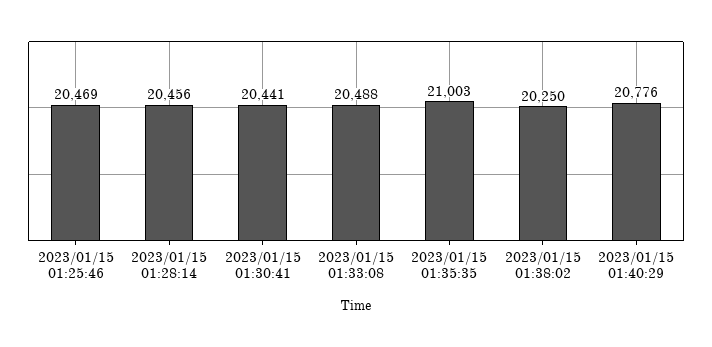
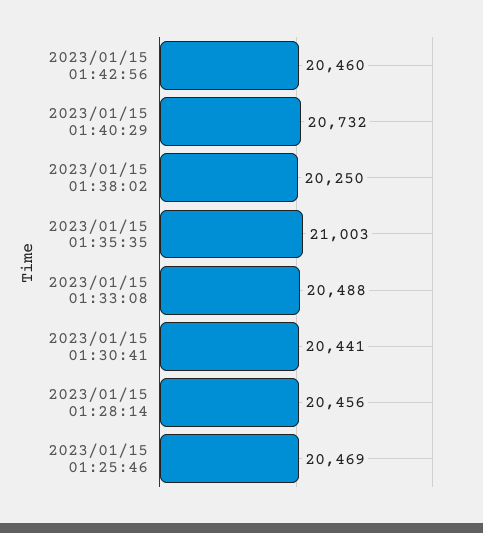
2023/01/15 01:40:29: 20776 -> 20732
2023/01/15 01:42:56: none -> 20460

